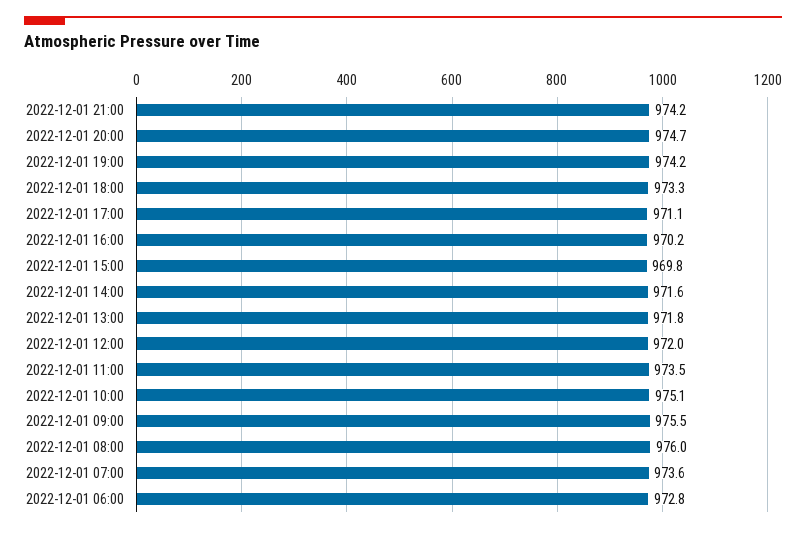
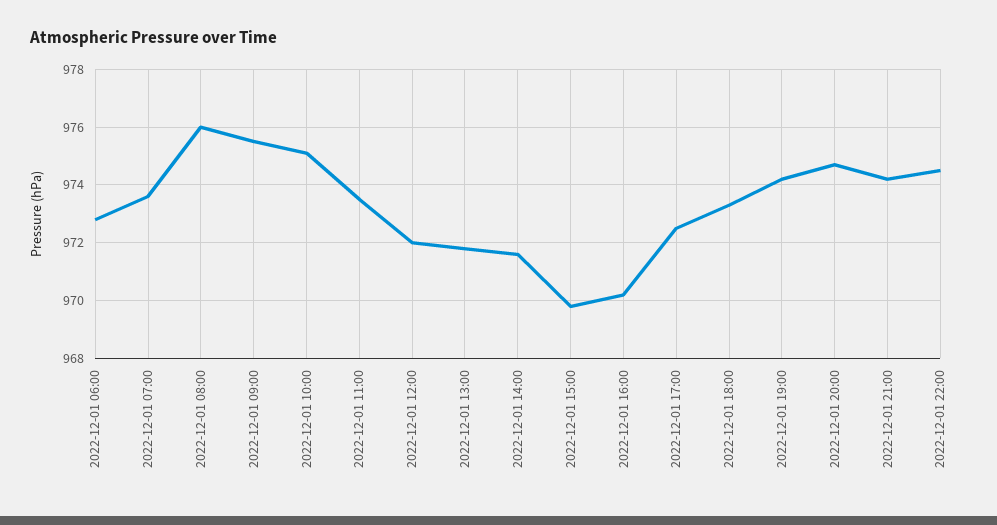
2022-12-01 17:00: 971.1 -> 972.5
2022-12-01 22:00: none -> 974.5

